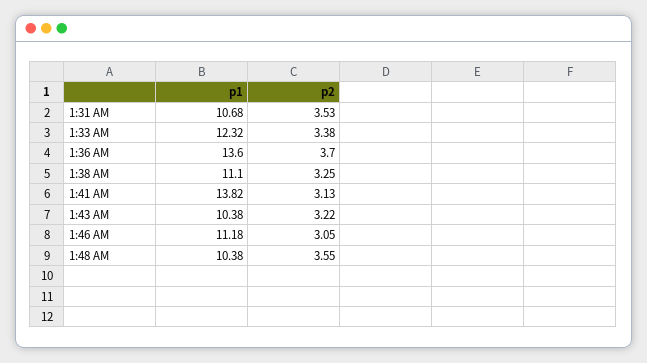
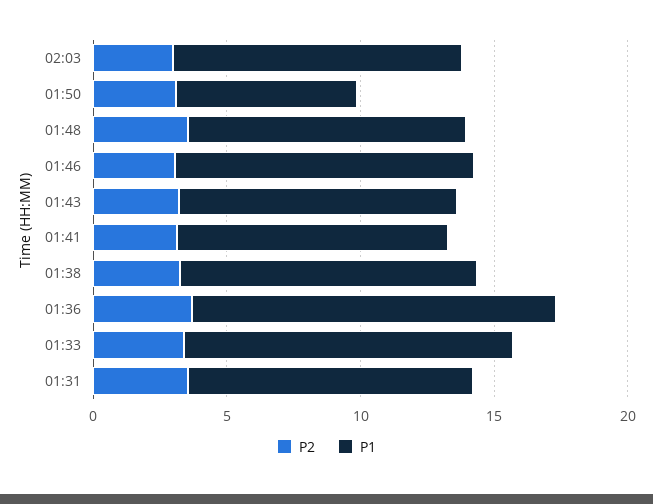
p1, 1:41 AM: 13.82 -> 10
p2, 02:03: none -> 3
p1, 02:03: none -> 11
p2, 01:50: none -> 3
p1, 01:50: none -> 7

